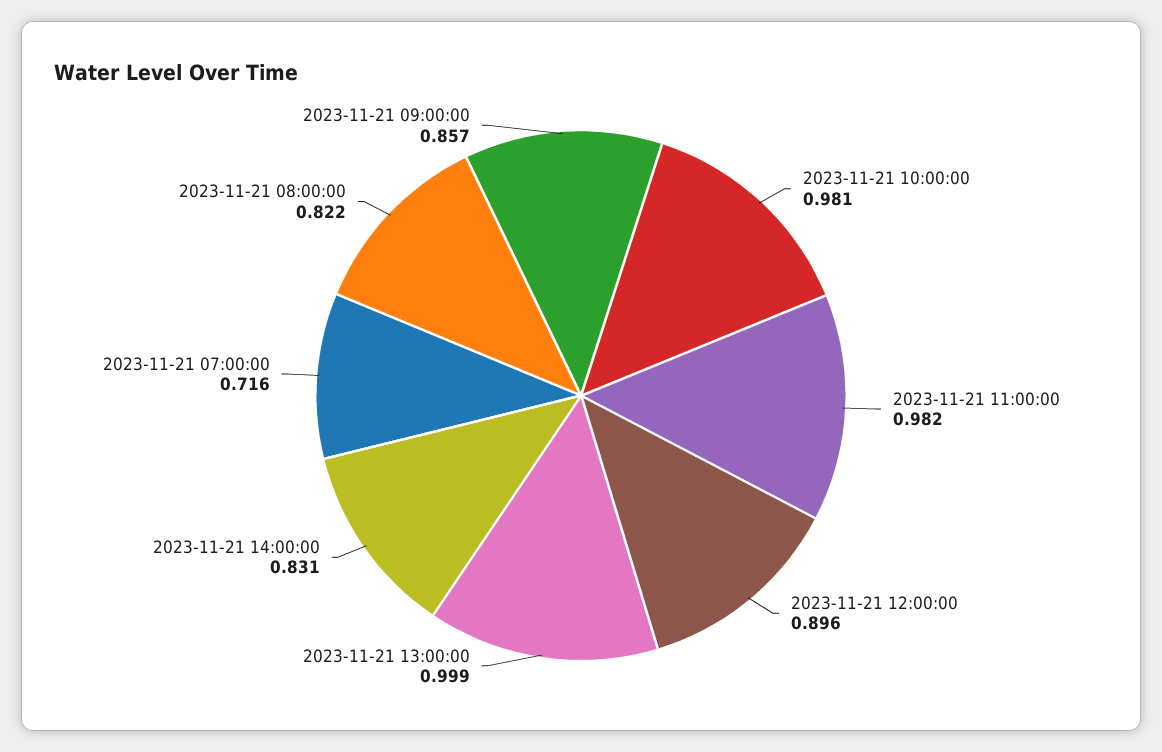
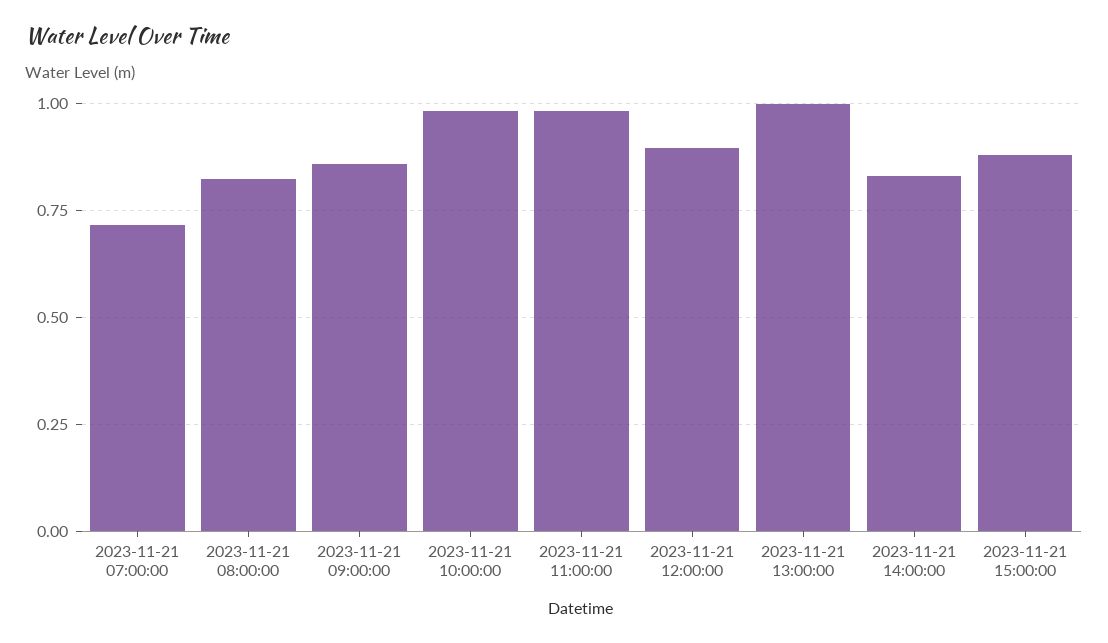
2023-11-21 15:00:00: none -> 0.875

